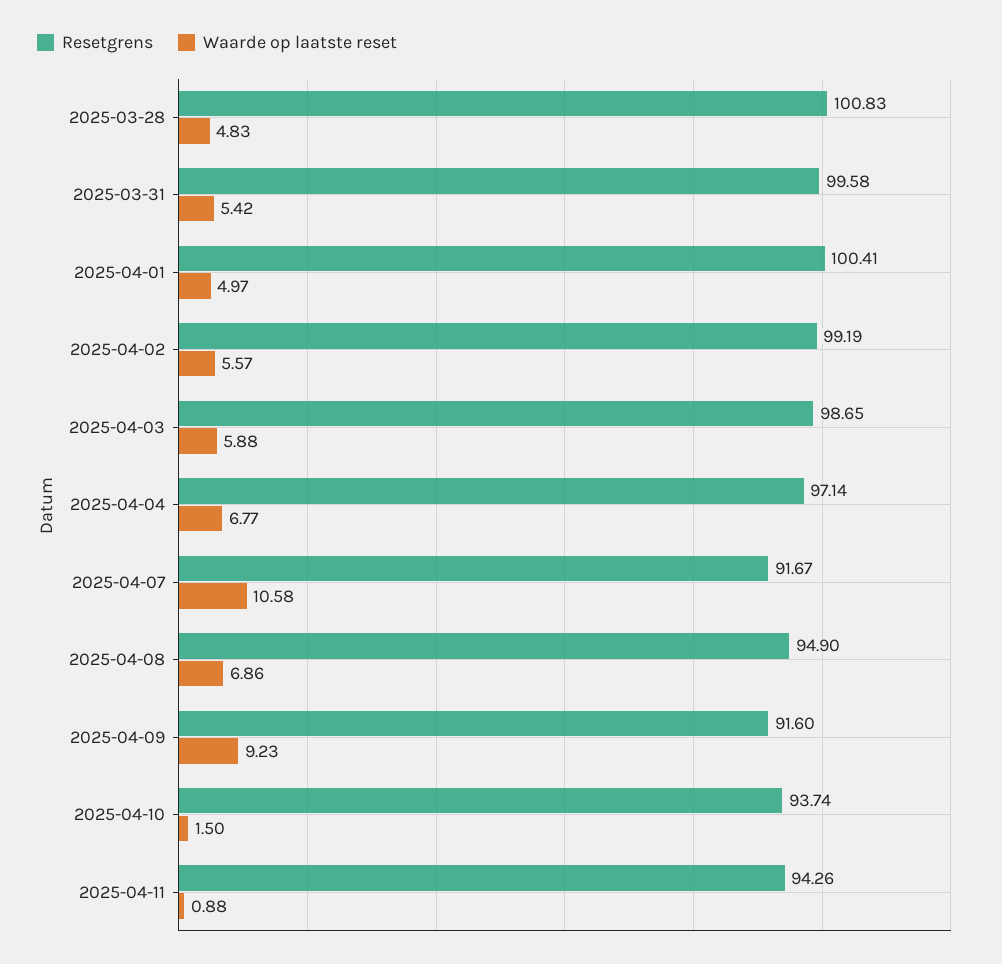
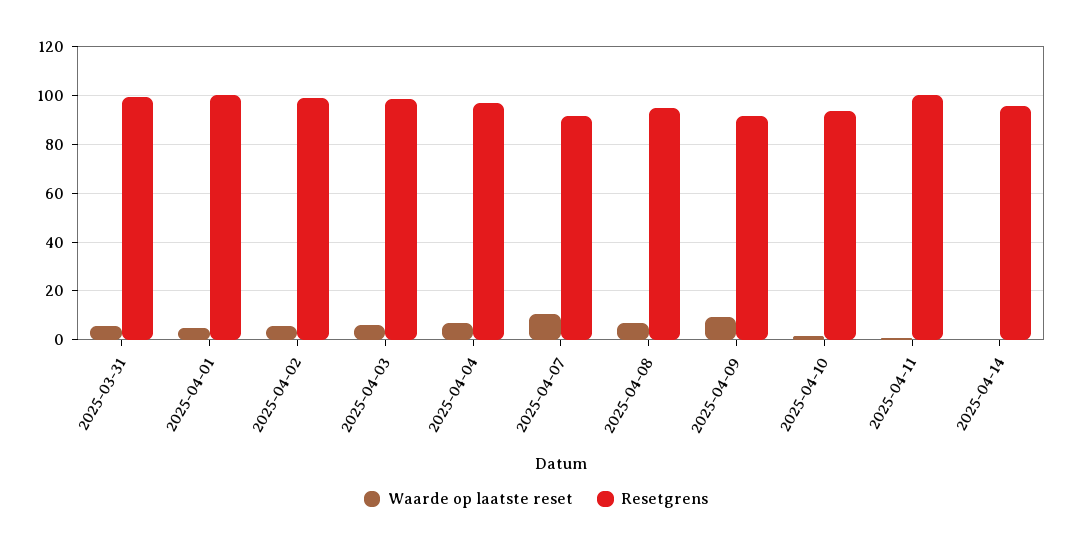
Resetgrens, 2025-03-28: 100.83 -> none
Waarde op laatste reset, 2025-03-28: 4.83 -> none
Resetgrens, 2025-04-11: 94.26 -> 100
Waarde op laatste reset, 2025-04-14: none -> 0
Resetgrens, 2025-04-14: none -> 95

